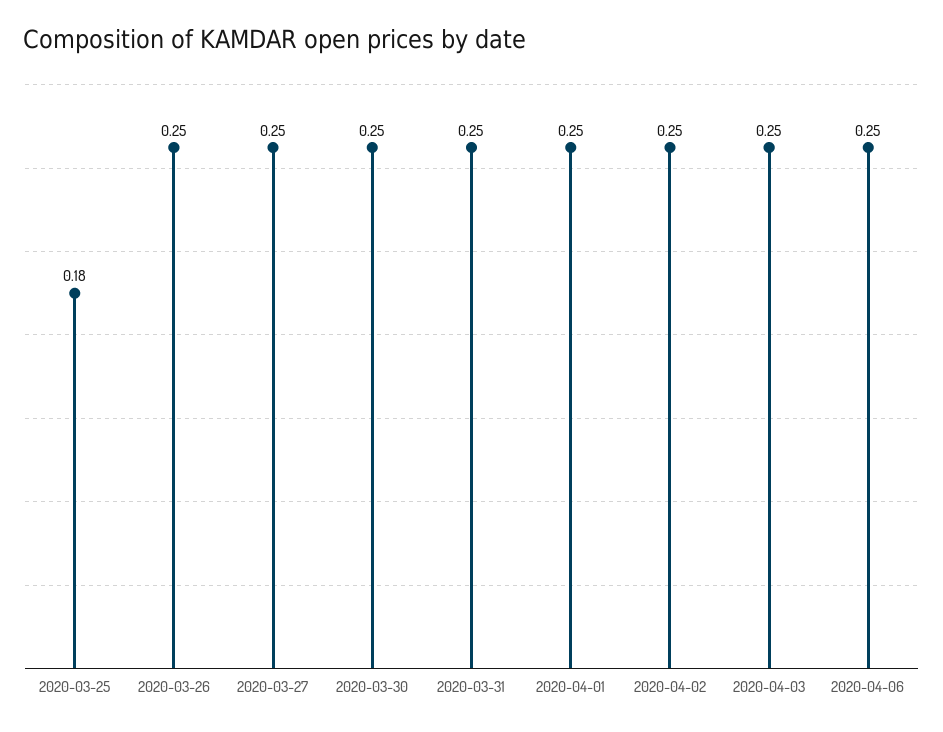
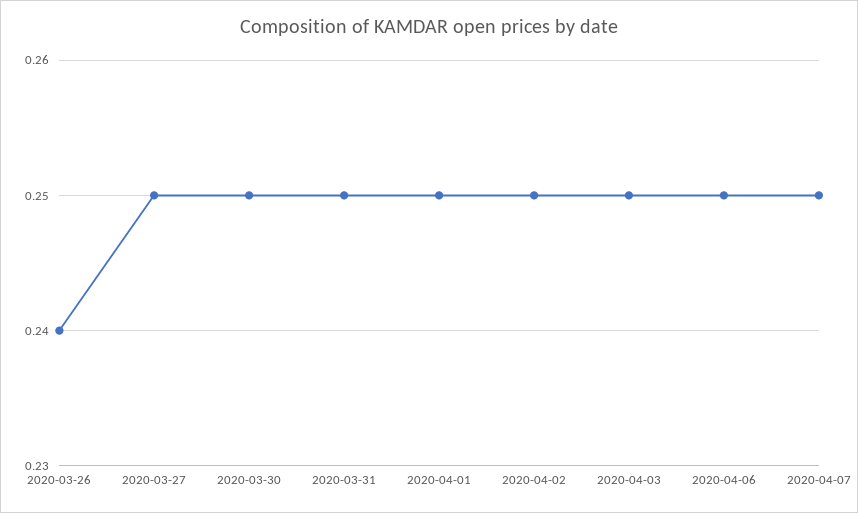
2020-03-25: 0.18 -> none
2020-03-26: 0.25 -> 0.24
2020-04-07: none -> 0.25

